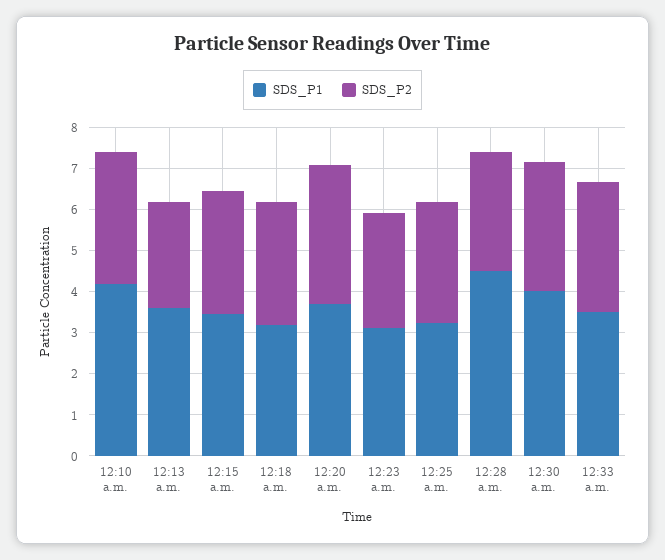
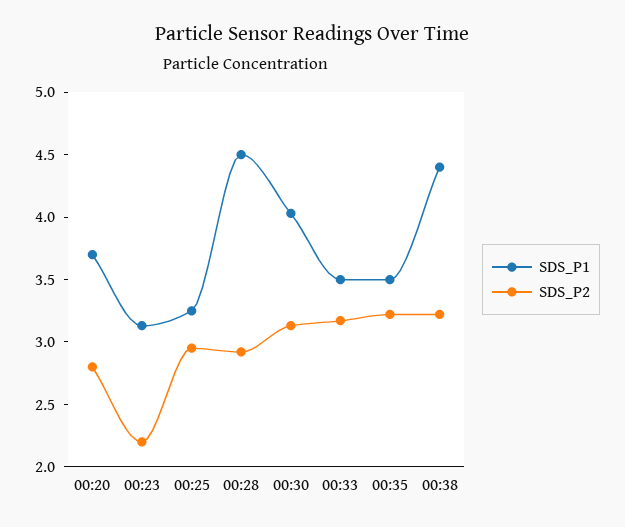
SDS_P1, 12:10 a.m.: 4.2 -> none
SDS_P2, 12:10 a.m.: 3.2 -> none
SDS_P1, 12:13 a.m.: 3.6 -> none
SDS_P2, 12:13 a.m.: 2.6 -> none
SDS_P1, 12:15 a.m.: 3.4 -> none
SDS_P2, 12:15 a.m.: 3 -> none
SDS_P1, 12:18 a.m.: 3.2 -> none
SDS_P2, 12:18 a.m.: 3 -> none
SDS_P2, 12:20 a.m.: 3.4 -> 2.8
SDS_P2, 12:23 a.m.: 2.8 -> 2.2
SDS_P1, 00:35: none -> 3.5
SDS_P2, 00:35: none -> 3.2
SDS_P1, 00:38: none -> 4.4
SDS_P2, 00:38: none -> 3.2

